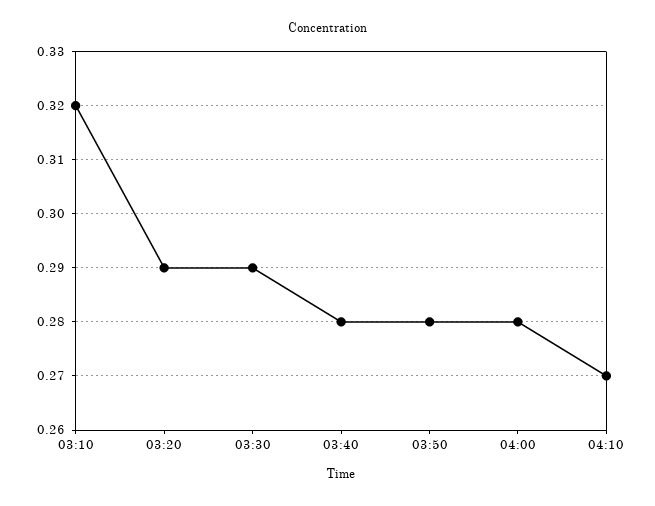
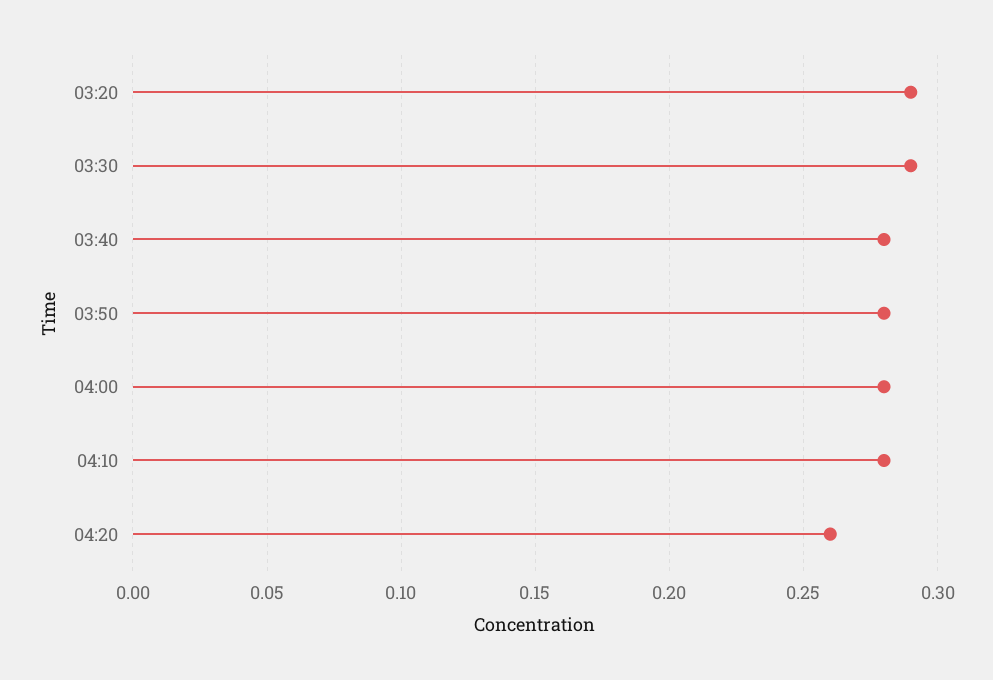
03:10: 0.32 -> none
04:10: 0.27 -> 0.28
04:20: none -> 0.26

